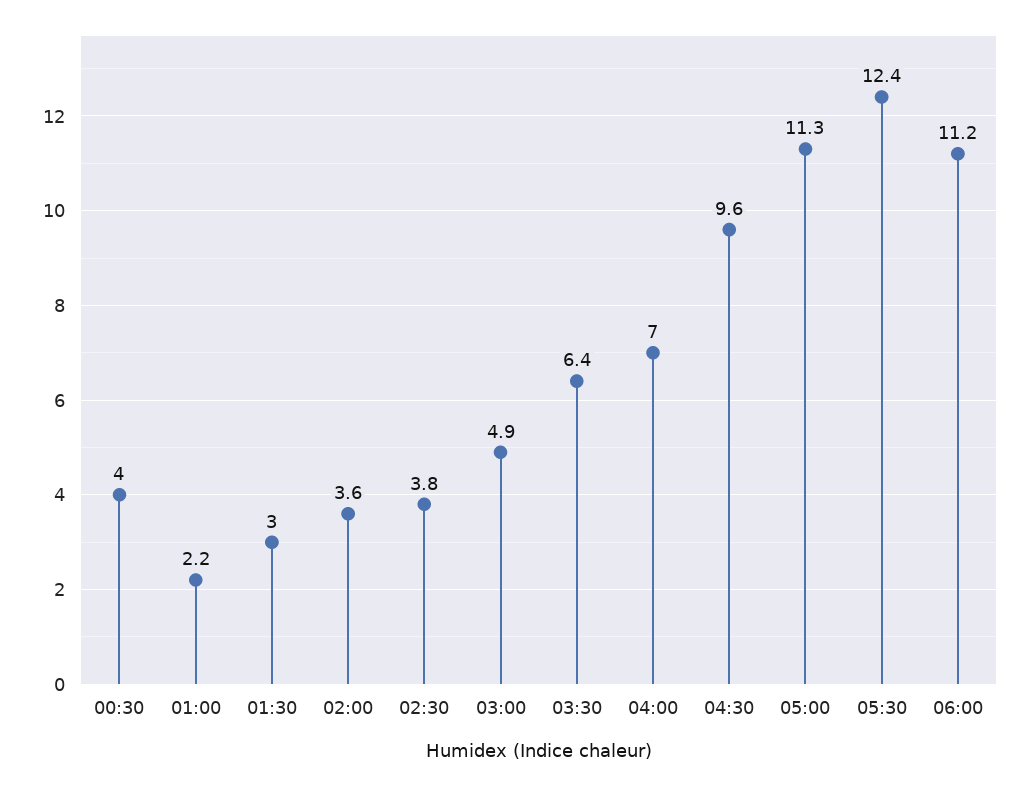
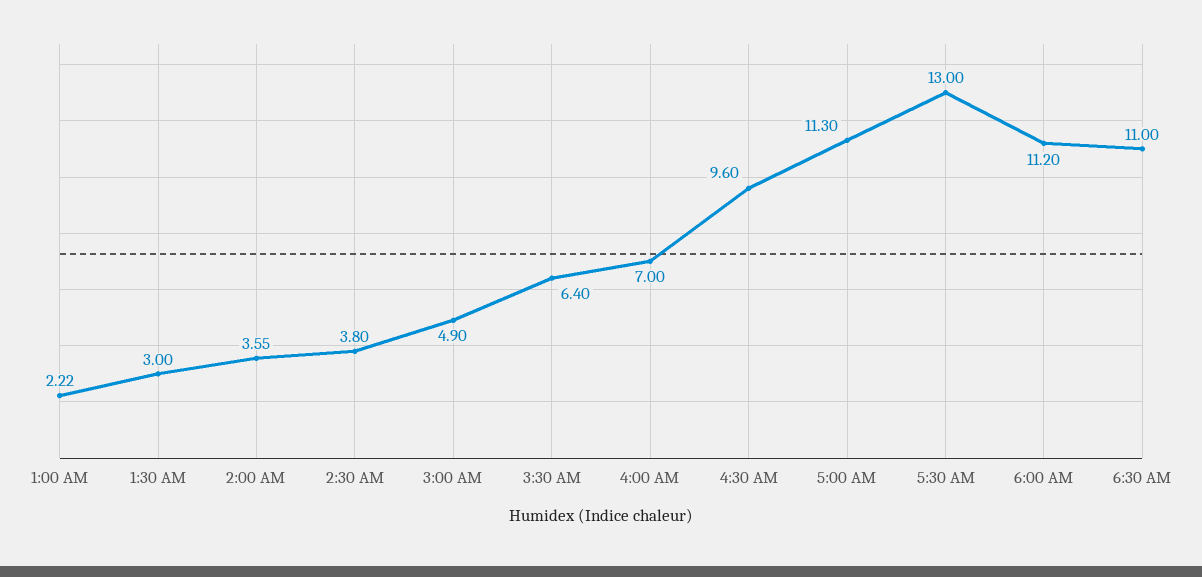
00:30: 4 -> none
05:30: 12.4 -> 13
6:30 AM: none -> 11

